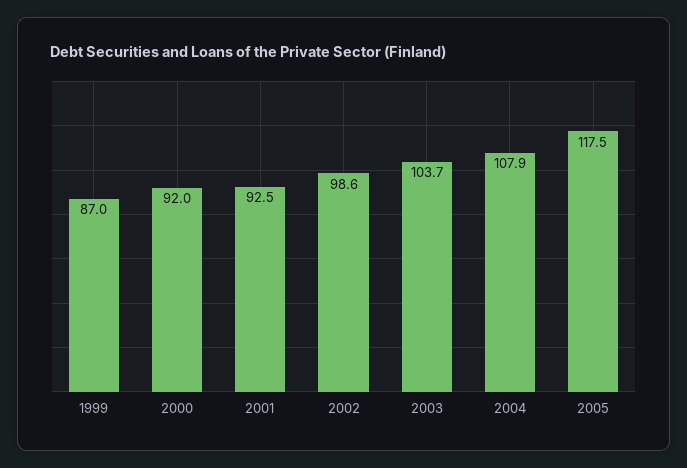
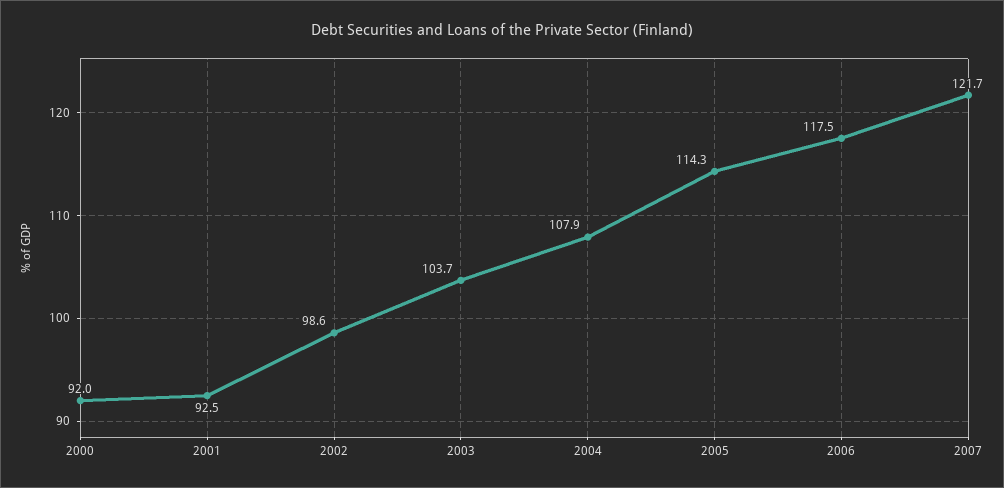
1999: 87 -> none
2005: 117.5 -> 114.3
2006: none -> 117.5
2007: none -> 121.7

